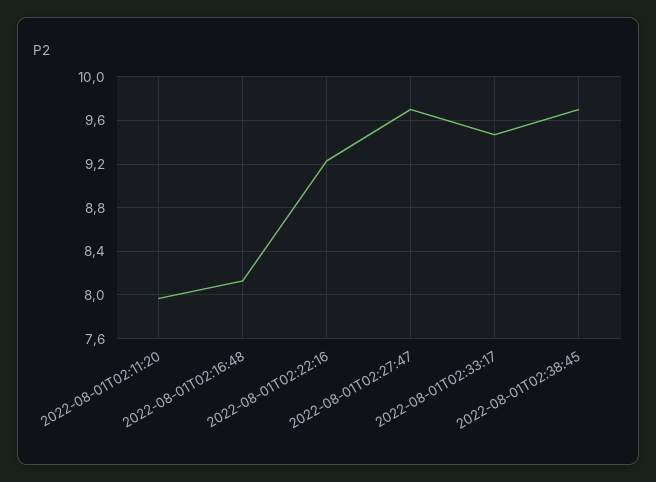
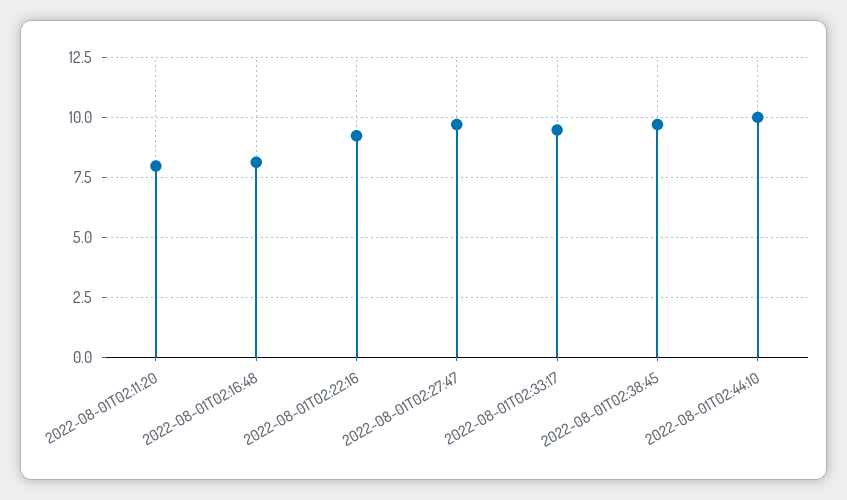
2022-08-01T02:44:10: none -> 10

